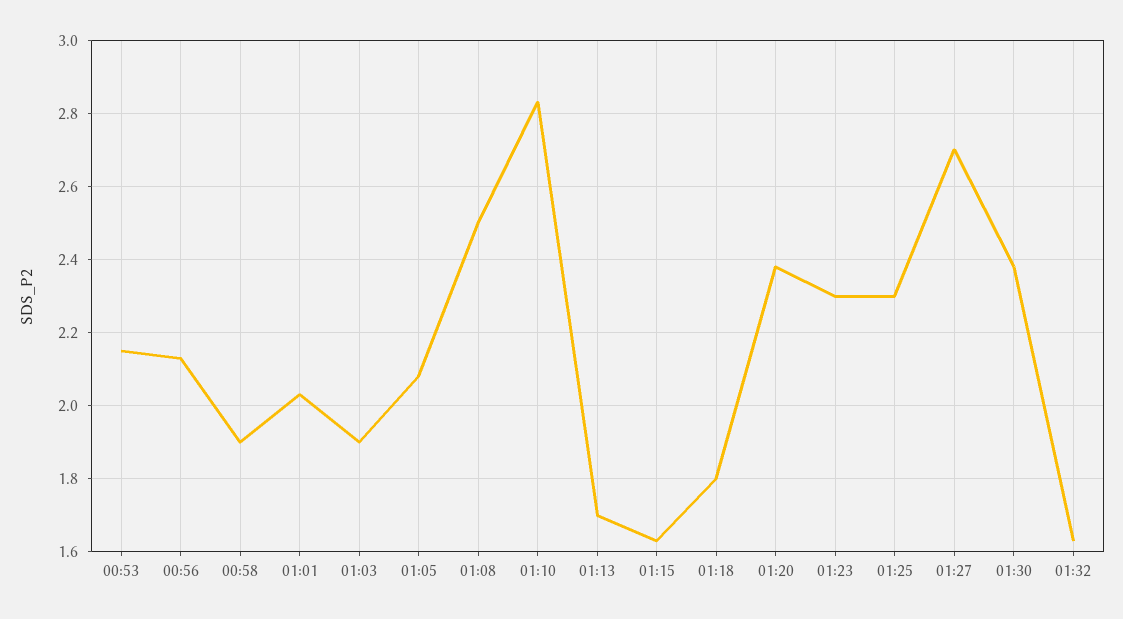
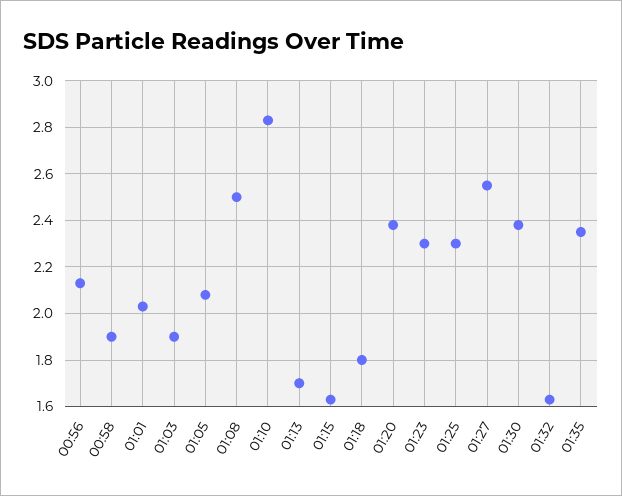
00:53: 2.15 -> none
01:27: 2.7 -> 2.55
01:35: none -> 2.35

